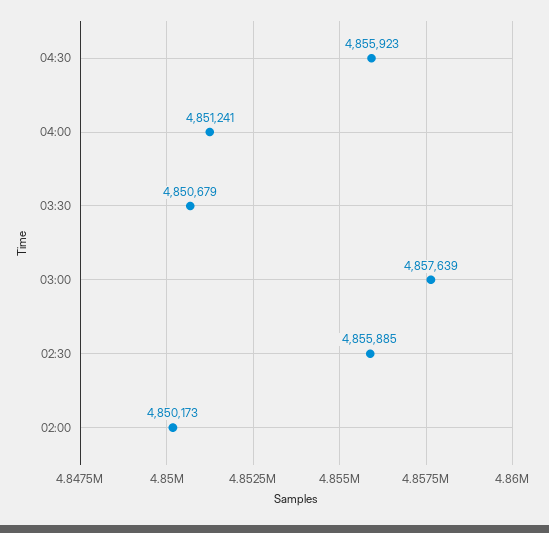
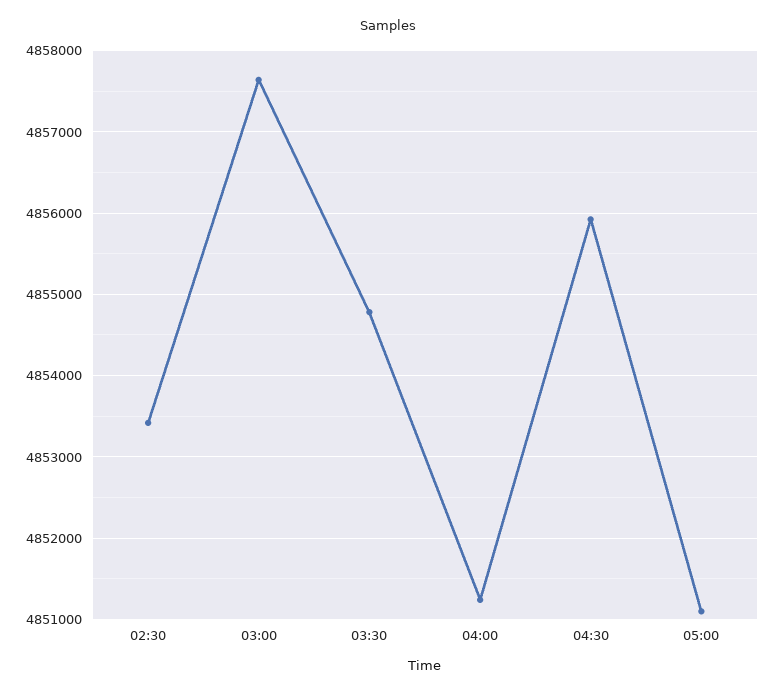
03:30: 4850679 -> 4854800
02:30: 4855885 -> 4853400
02:00: 4850173 -> none
05:00: none -> 4851100

